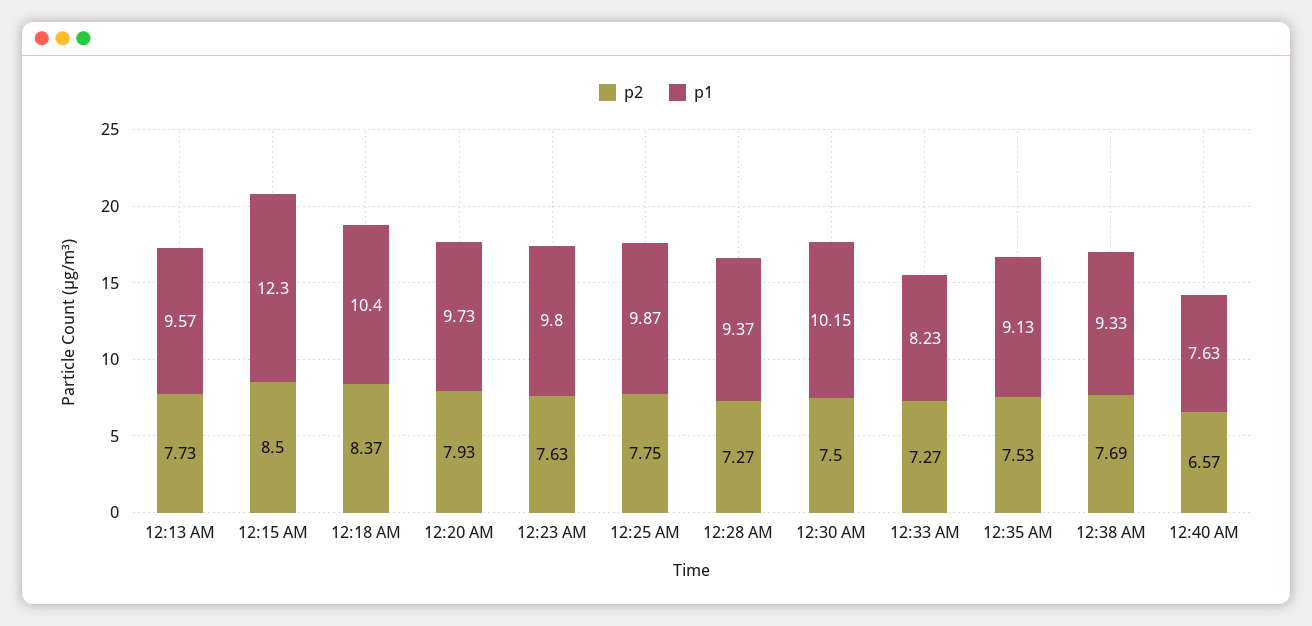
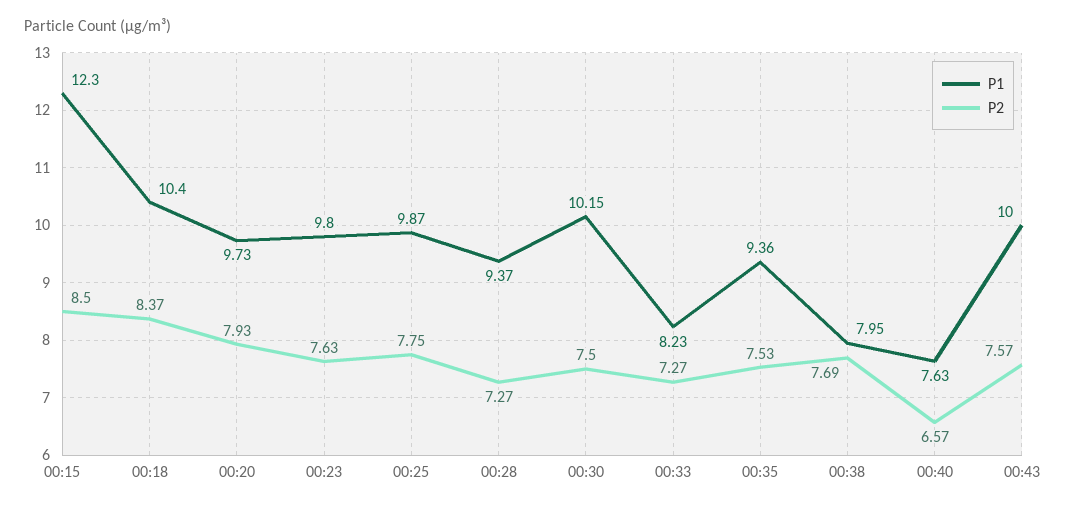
p2, 12:13 AM: 7.73 -> none
p1, 12:13 AM: 9.57 -> none
p1, 12:35 AM: 9.13 -> 9.36
p1, 12:38 AM: 9.33 -> 7.95
p1, 00:43: none -> 10
p2, 00:43: none -> 7.57

